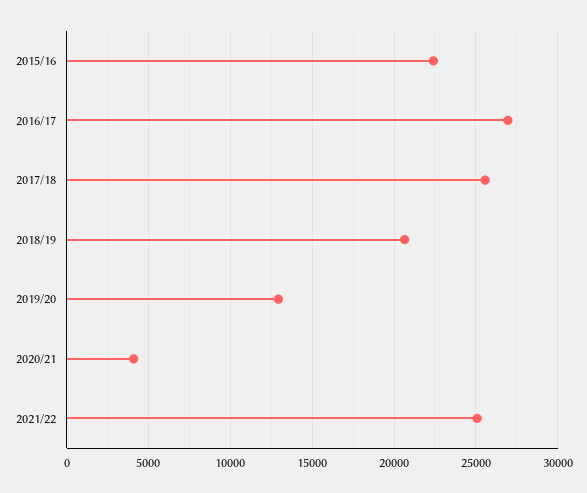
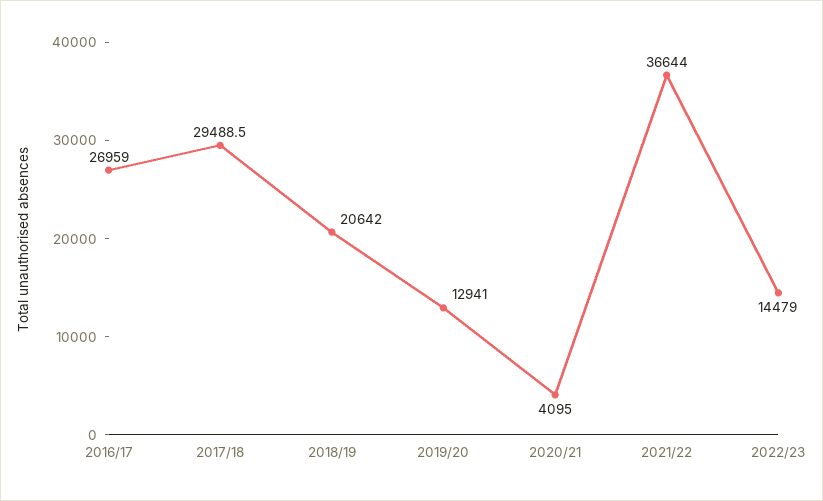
2015/16: 22500 -> none
2017/18: 25500 -> 29488.5
2021/22: 25000 -> 36644
2022/23: none -> 14479

